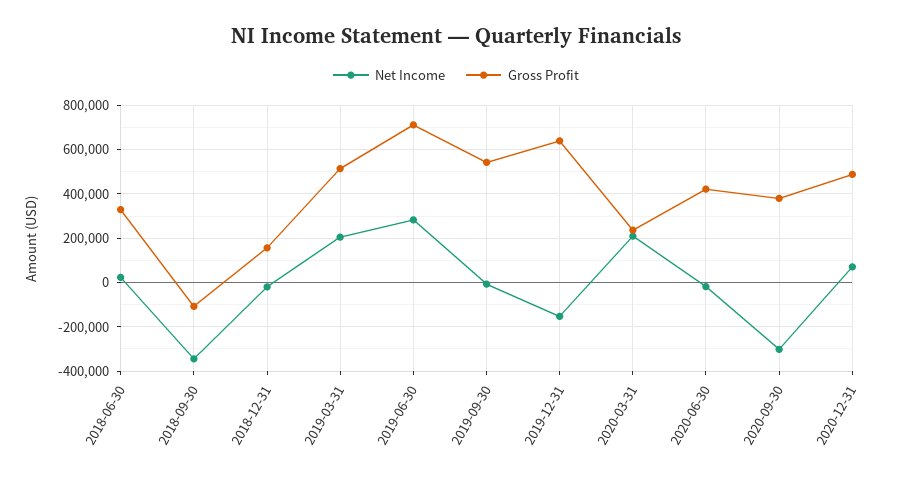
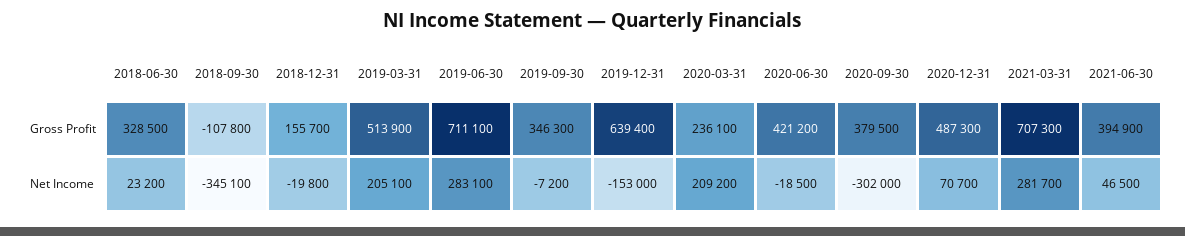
Gross Profit, 2019-09-30: 550000 -> 346300
Gross Profit, 2021-03-31: none -> 707300
Gross Profit, 2021-06-30: none -> 394900
Net Income, 2021-03-31: none -> 281700
Net Income, 2021-06-30: none -> 46500

